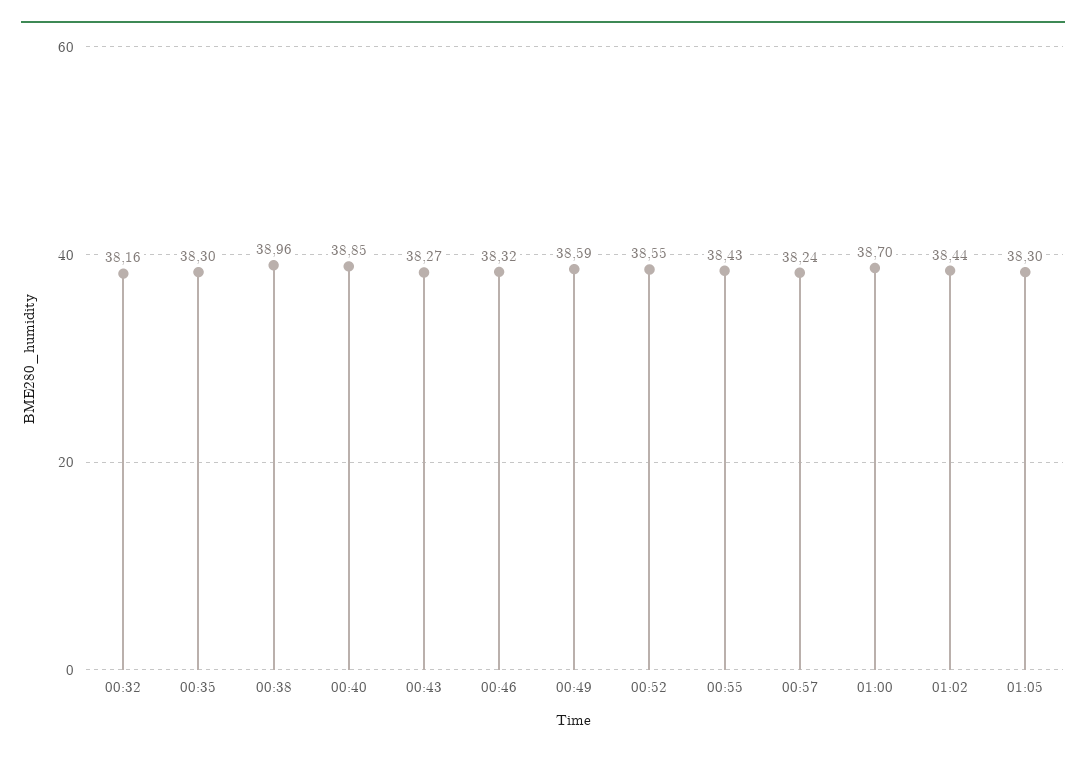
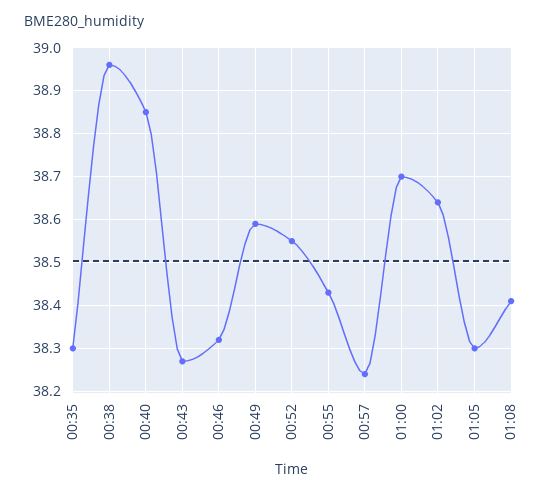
00:32: 38.16 -> none
01:02: 38.44 -> 38.65
01:08: none -> 38.4

